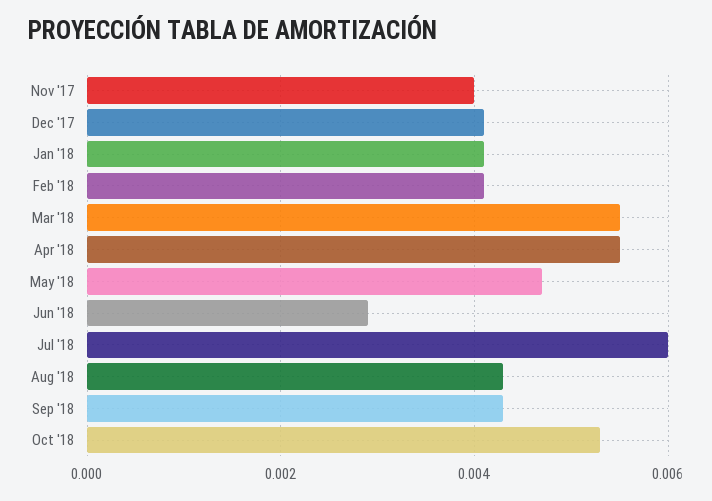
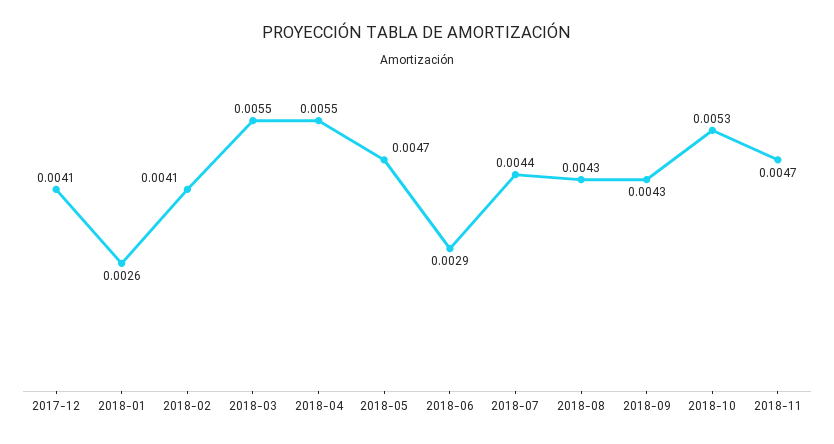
Nov '17: 0.004 -> none
Jan '18: 0.004 -> 0.0026
Jul '18: 0.006 -> 0.0044
2018-11: none -> 0.0047

